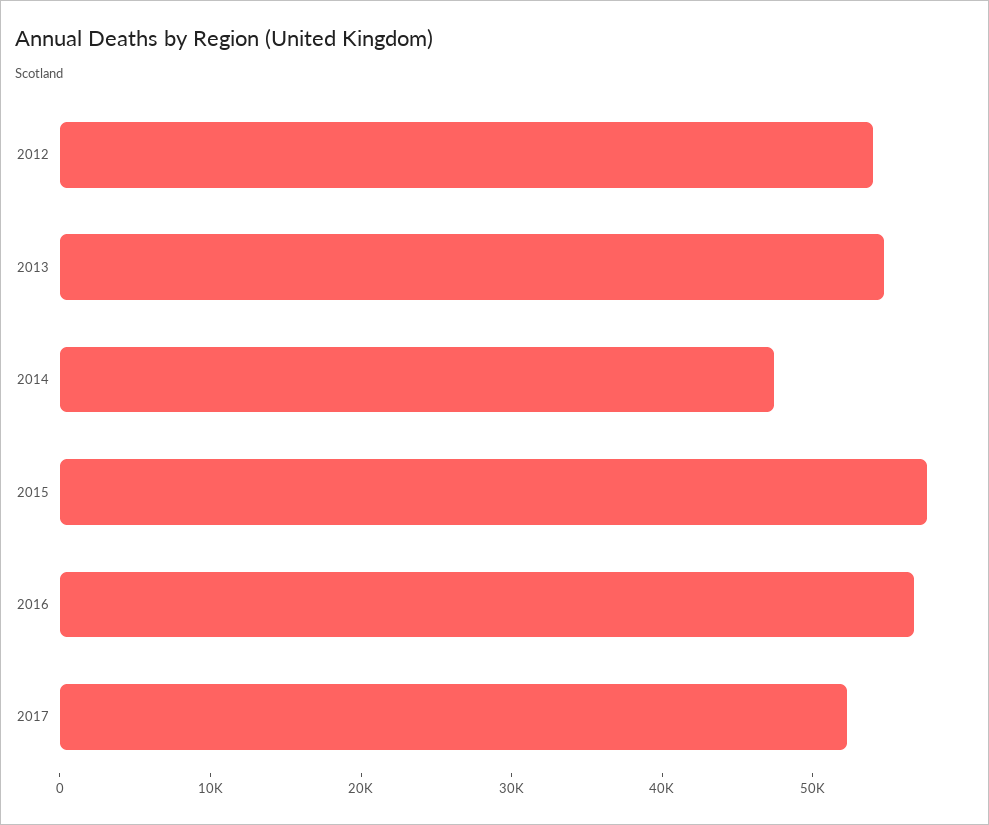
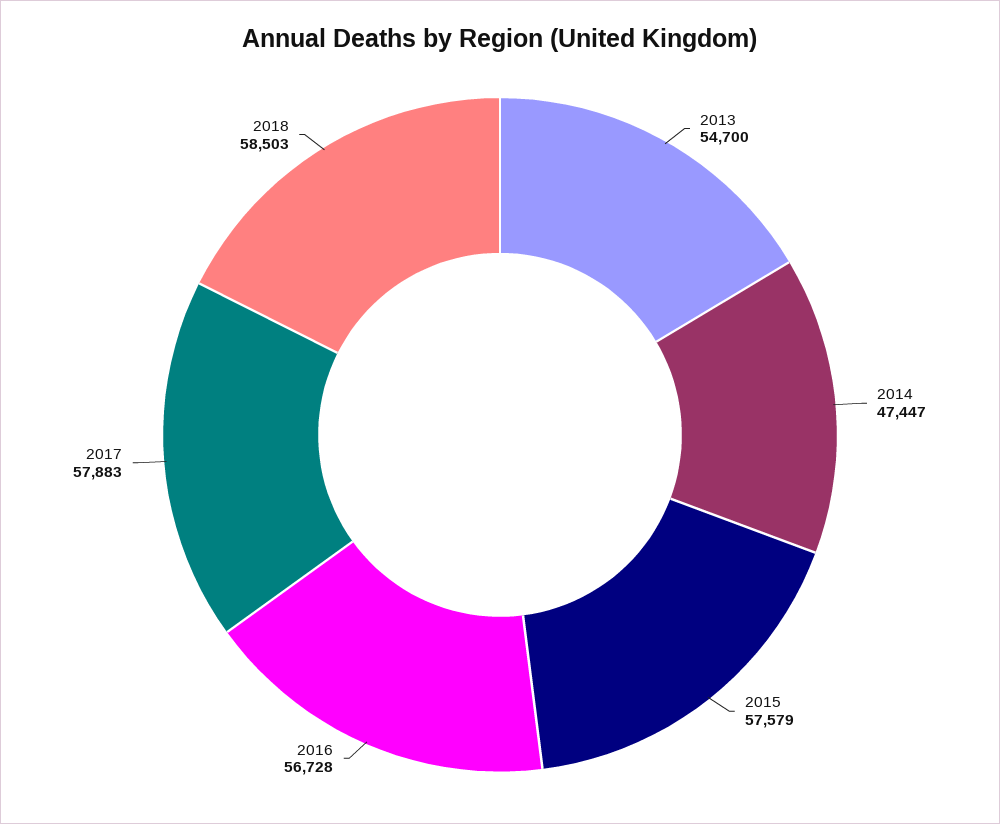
2012: 54000 -> none
2017: 52000 -> 57883
2018: none -> 58503

